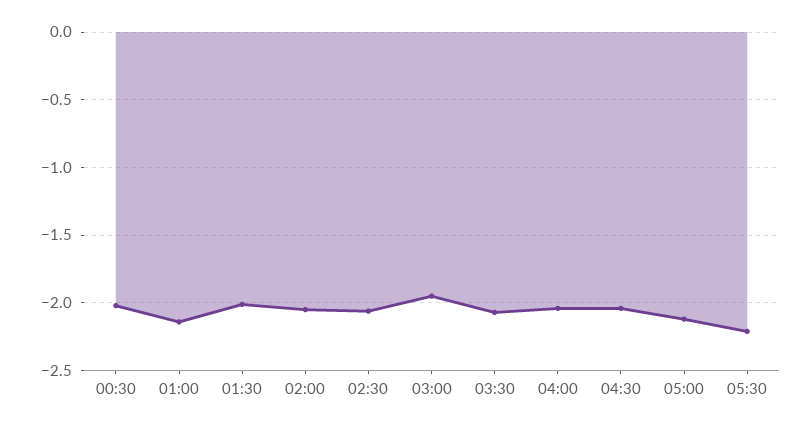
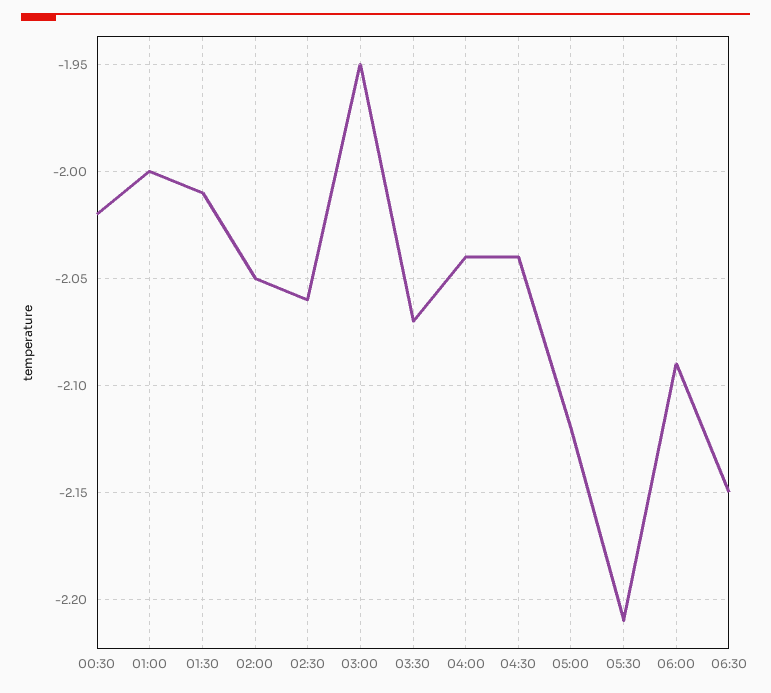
01:00: -2.15 -> -2
06:00: none -> -2.09
06:30: none -> -2.15

